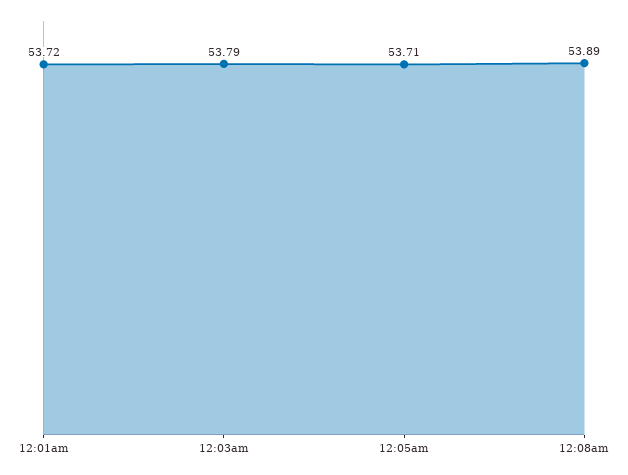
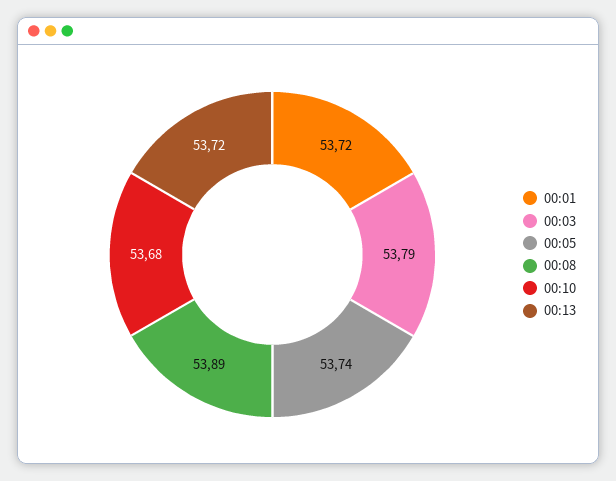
12:05am: 53.71 -> 53.74
00:10: none -> 53.68
00:13: none -> 53.72

